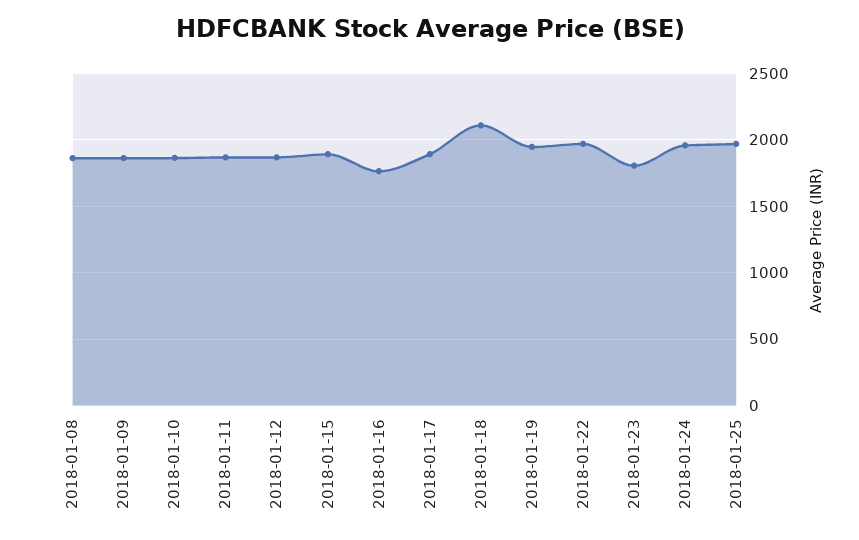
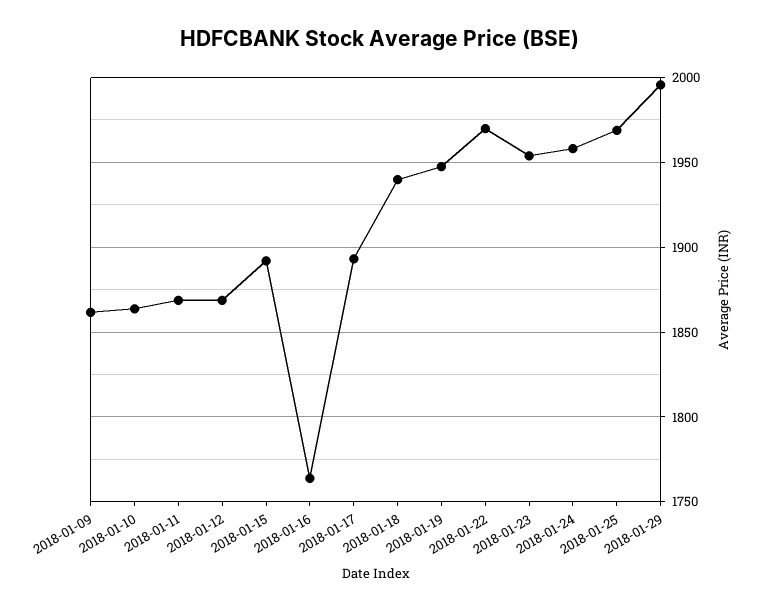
2018-01-08: 1850 -> none
2018-01-18: 2100 -> 1940
2018-01-23: 1800 -> 1955
2018-01-29: none -> 1995

